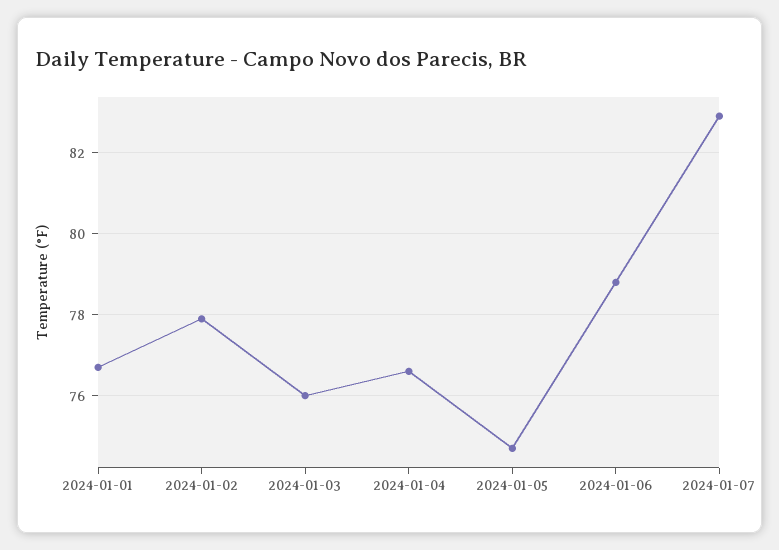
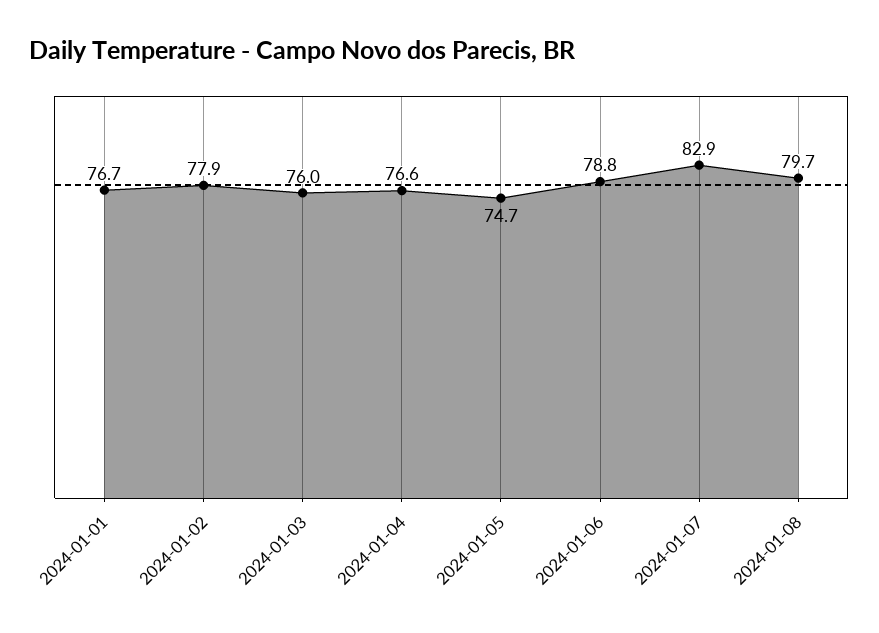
2024-01-08: none -> 79.7

